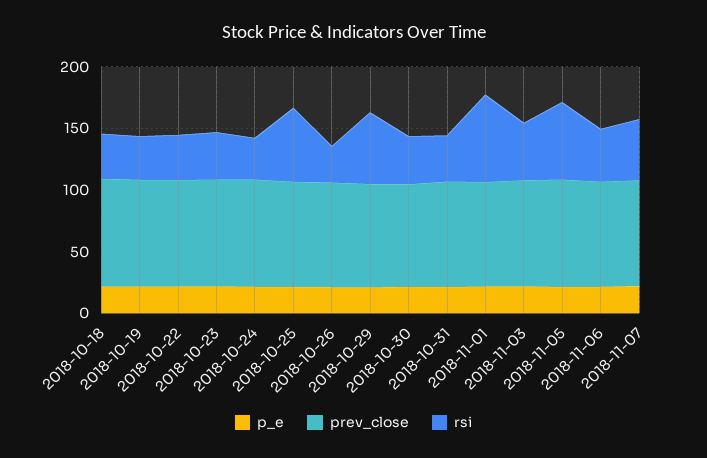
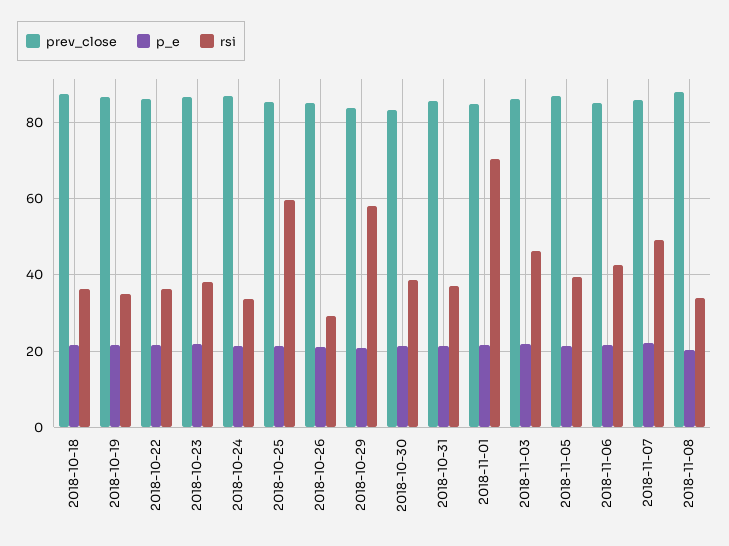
rsi, 2018-11-05: 60 -> 40
prev_close, 2018-11-08: none -> 88
p_e, 2018-11-08: none -> 20
rsi, 2018-11-08: none -> 34

